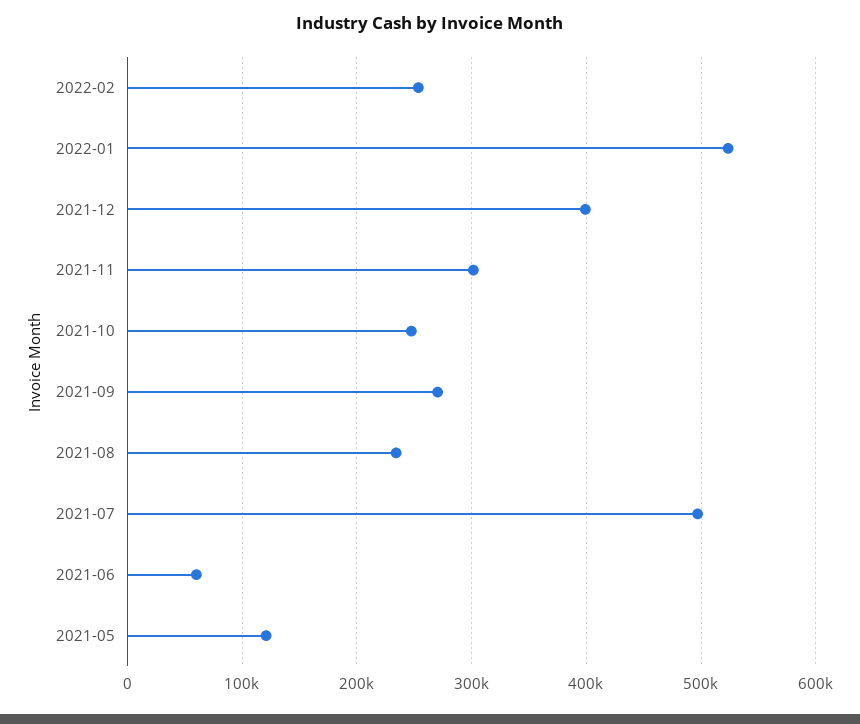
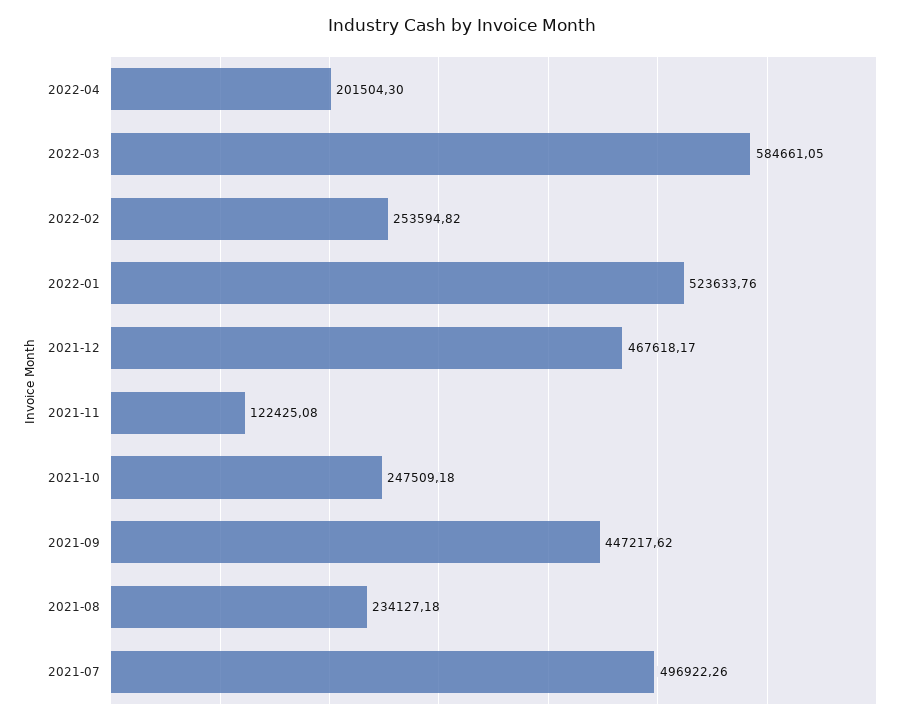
2021-12: 400000 -> 467618.17
2021-11: 300000 -> 122425.08
2021-09: 270000 -> 447217.62
2021-06: 60000 -> none
2021-05: 120000 -> none
2022-04: none -> 201504.3
2022-03: none -> 584661.05

